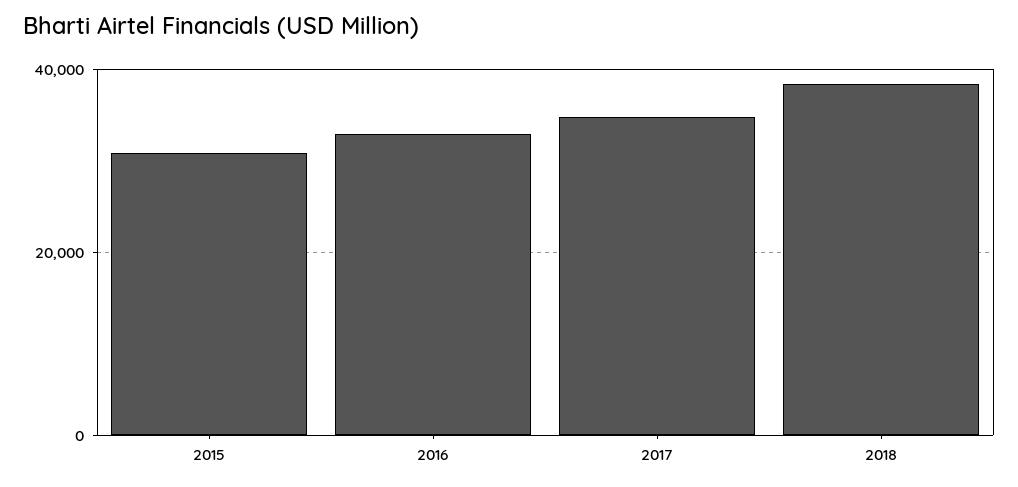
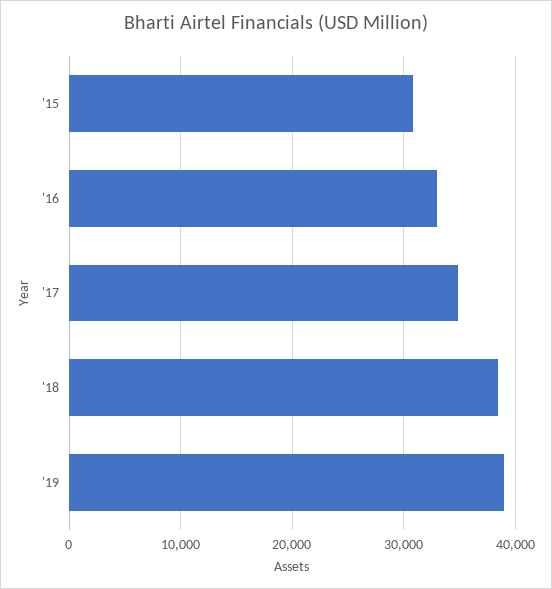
'19: none -> 39000

